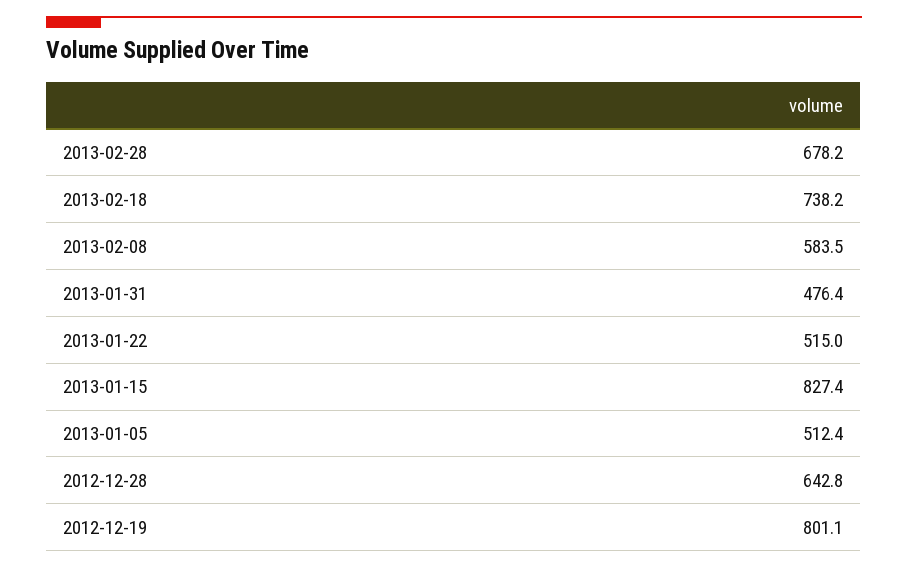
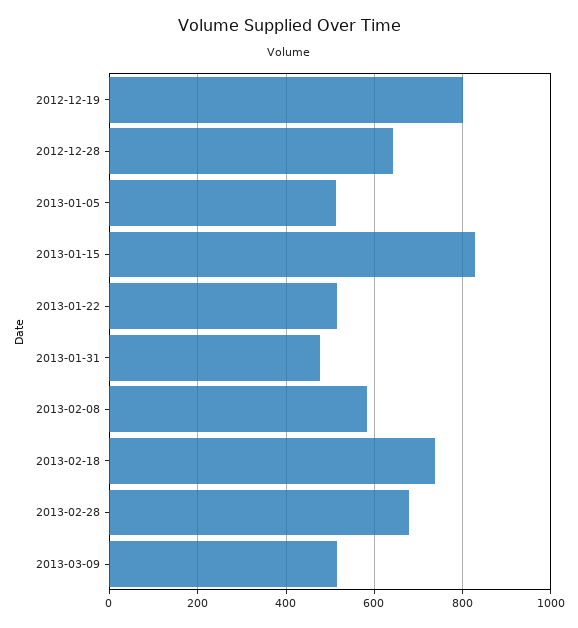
2013-03-09: none -> 520

